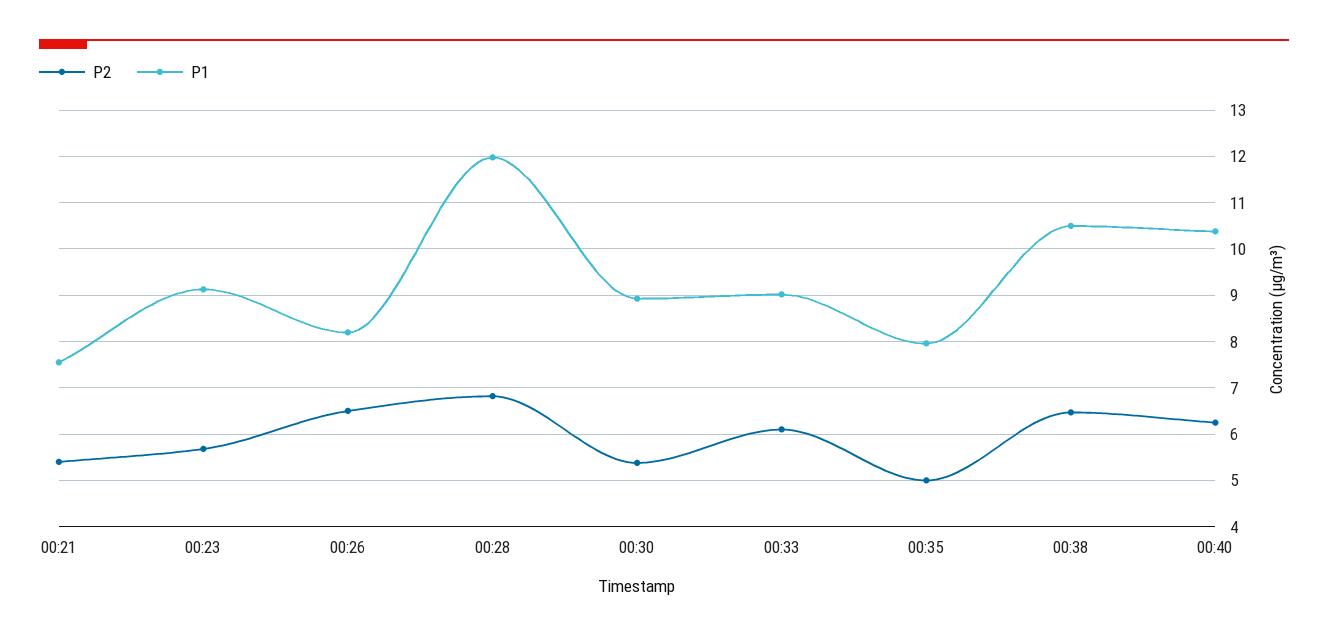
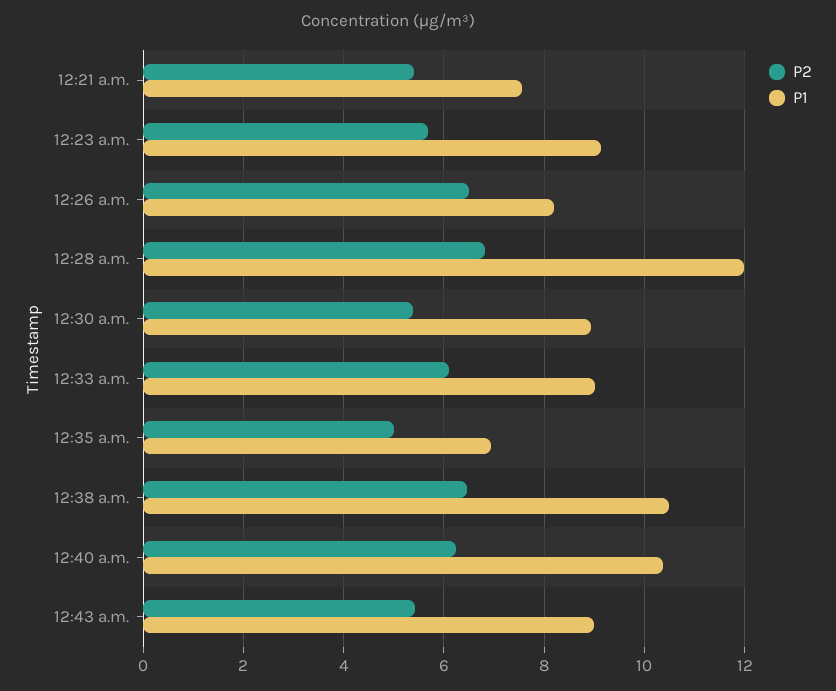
P1, 00:35: 8 -> 7
P2, 12:43 a.m.: none -> 5.4
P1, 12:43 a.m.: none -> 9

